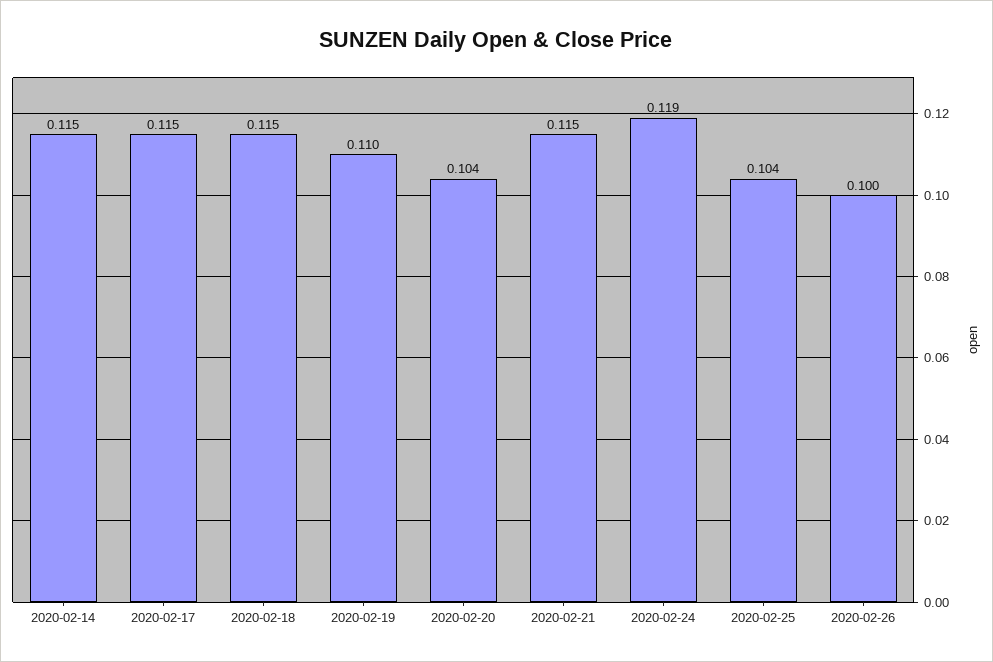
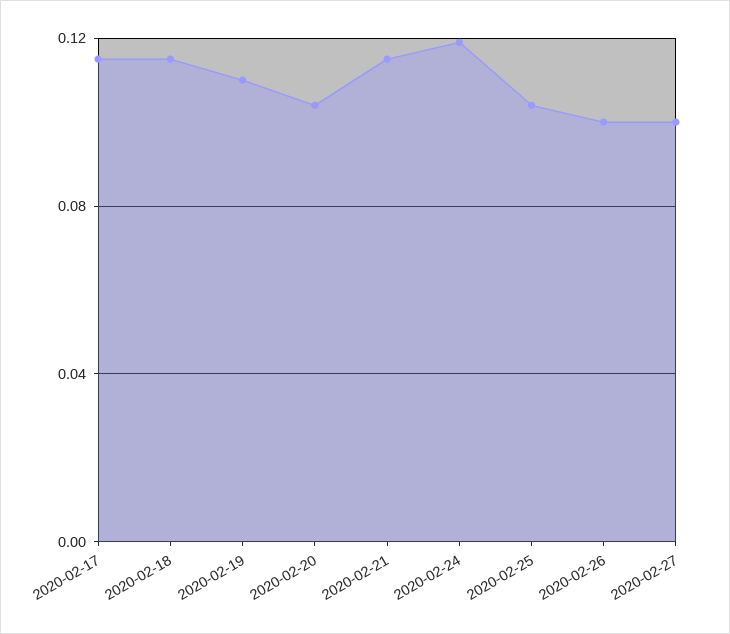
2020-02-14: 0.115 -> none
2020-02-27: none -> 0.1

